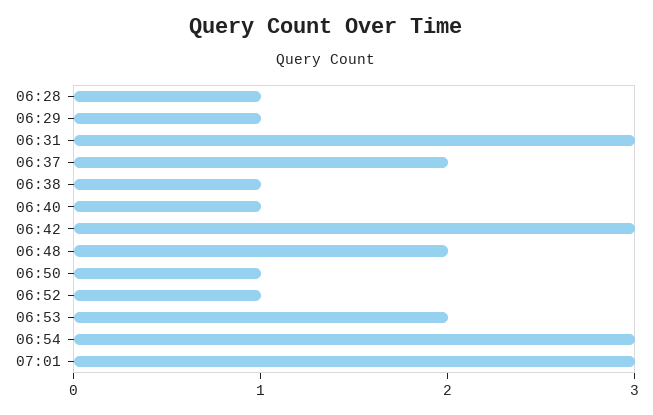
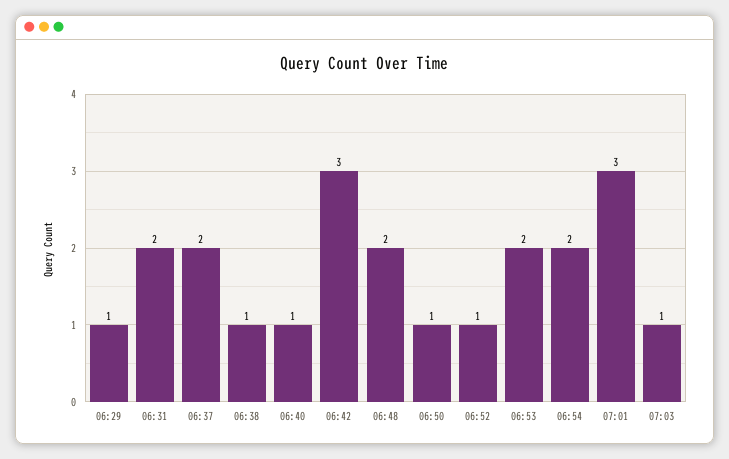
06:28: 1 -> none
06:31: 3 -> 2
06:54: 3 -> 2
07:03: none -> 1

